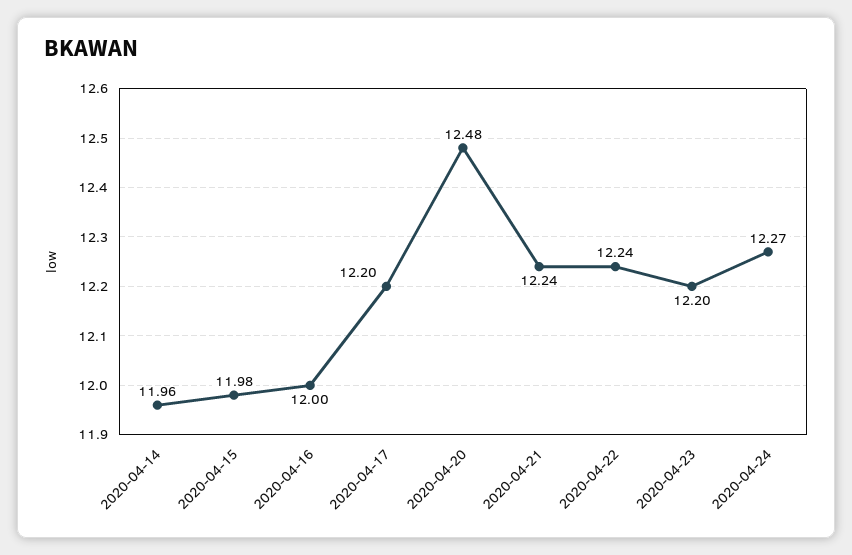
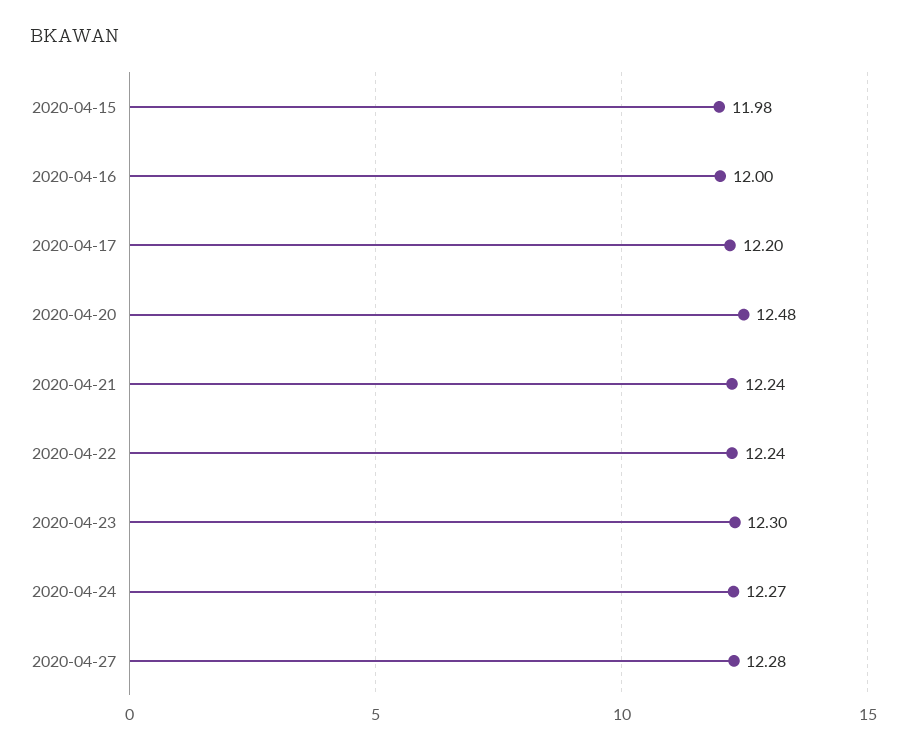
2020-04-14: 11.96 -> none
2020-04-23: 12.2 -> 12.3
2020-04-27: none -> 12.28

